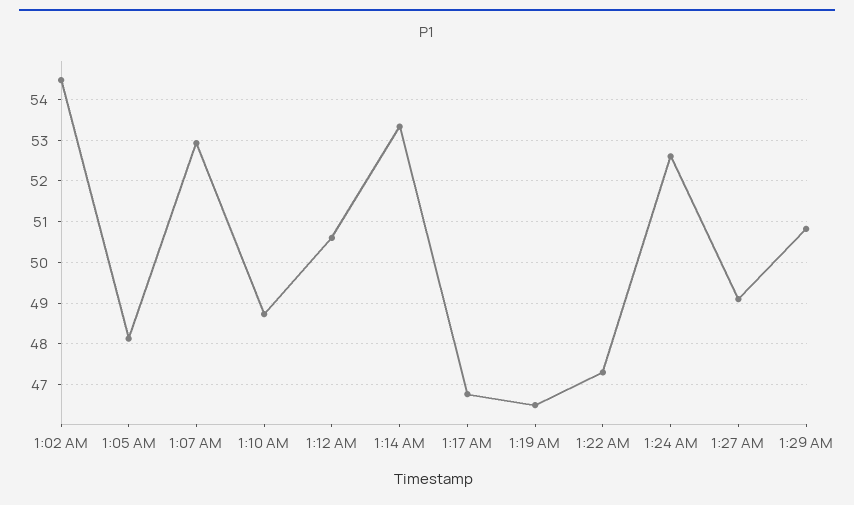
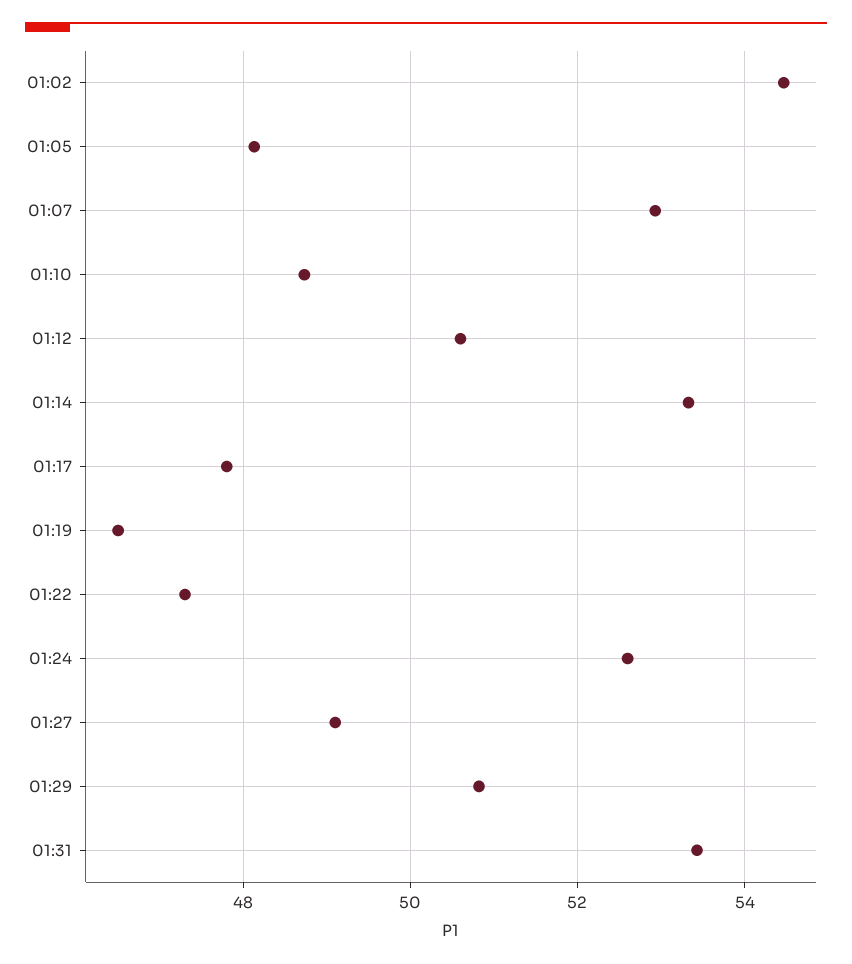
1:17 AM: 46.8 -> 47.8
01:31: none -> 53.4

